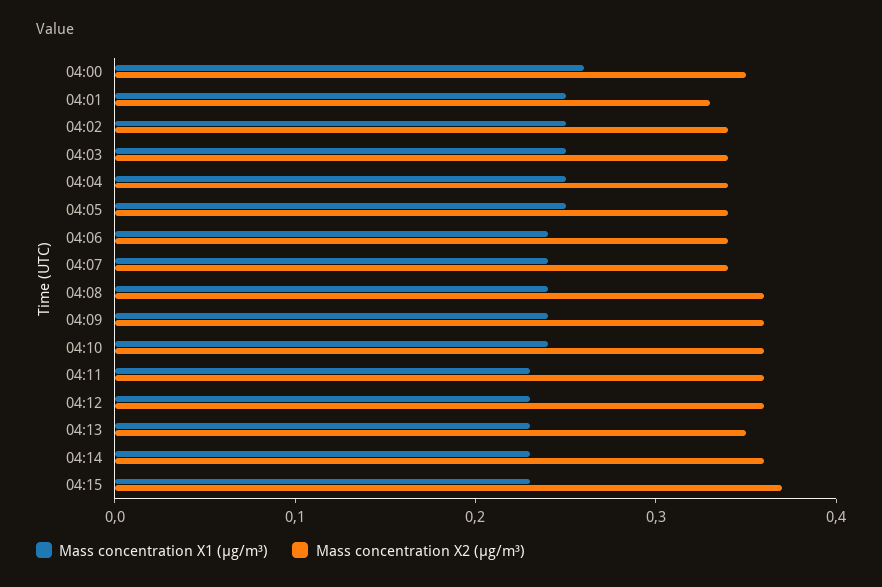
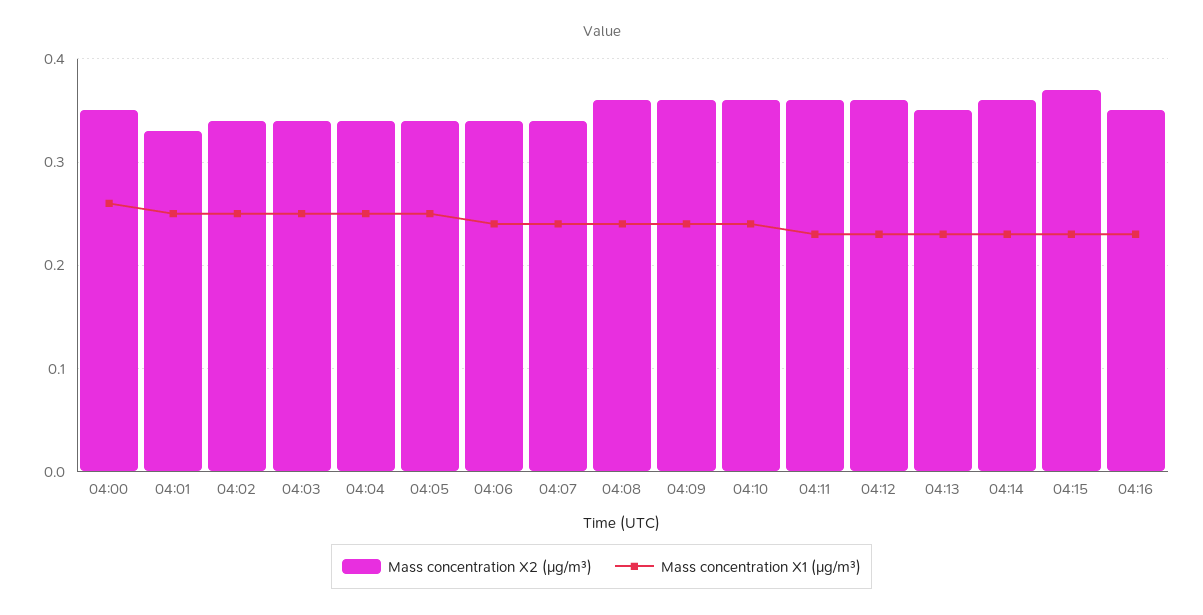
Mass concentration X2 (μg/m³), 04:16: none -> 0.35
Mass concentration X1 (μg/m³), 04:16: none -> 0.23

